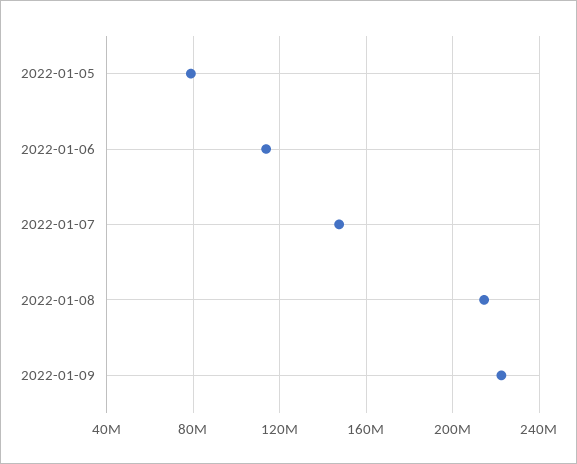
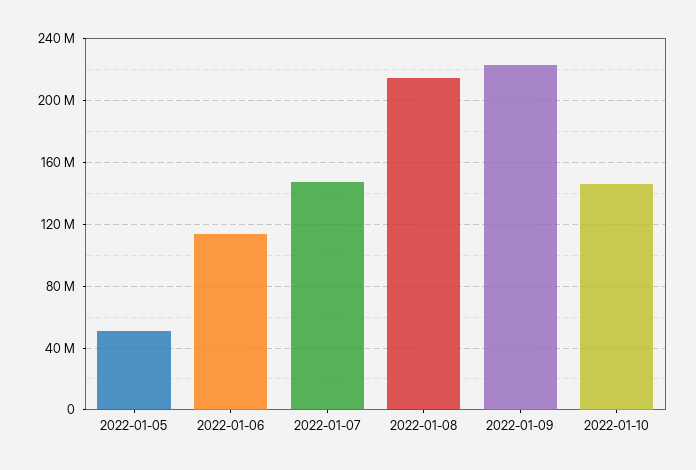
2022-01-05: 80000000 -> 50000000
2022-01-10: none -> 145000000

